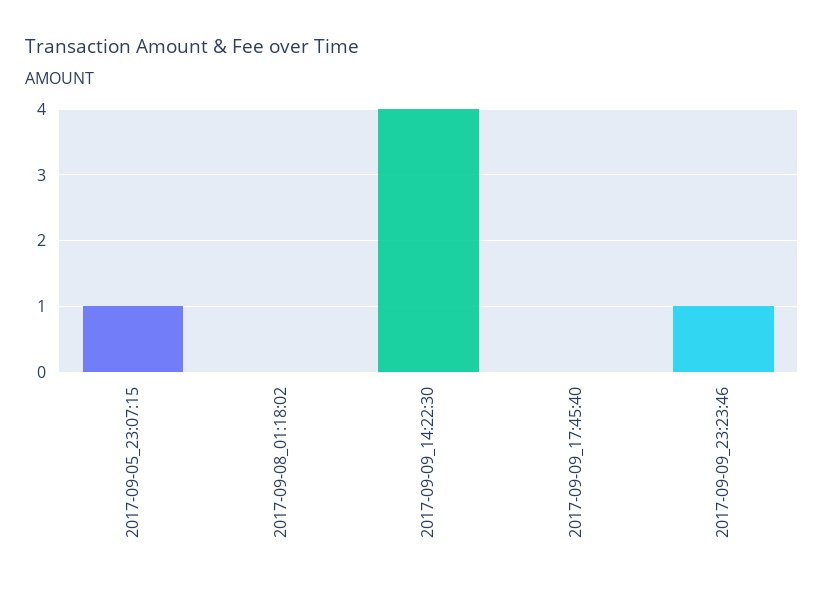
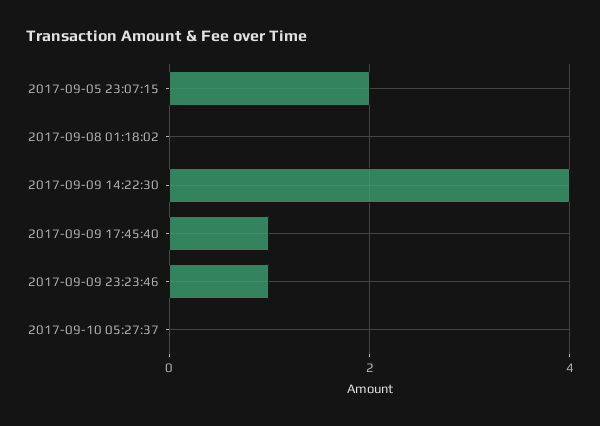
2017-09-05_23:07:15: 1 -> 2
2017-09-09_17:45:40: 0 -> 1
2017-09-10 05:27:37: none -> 0

